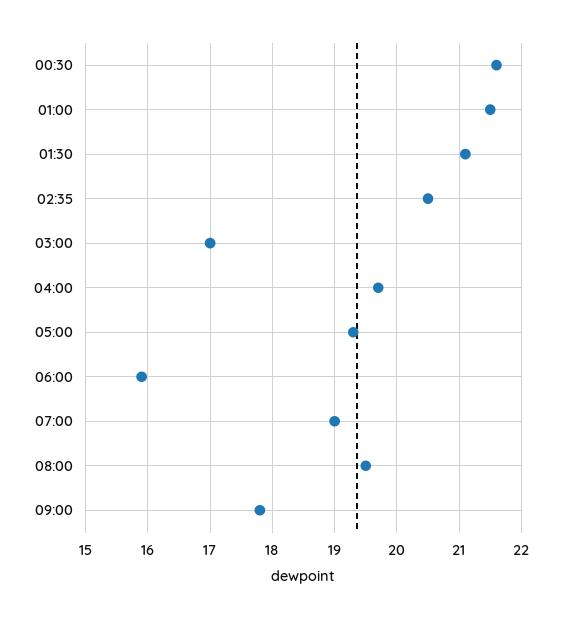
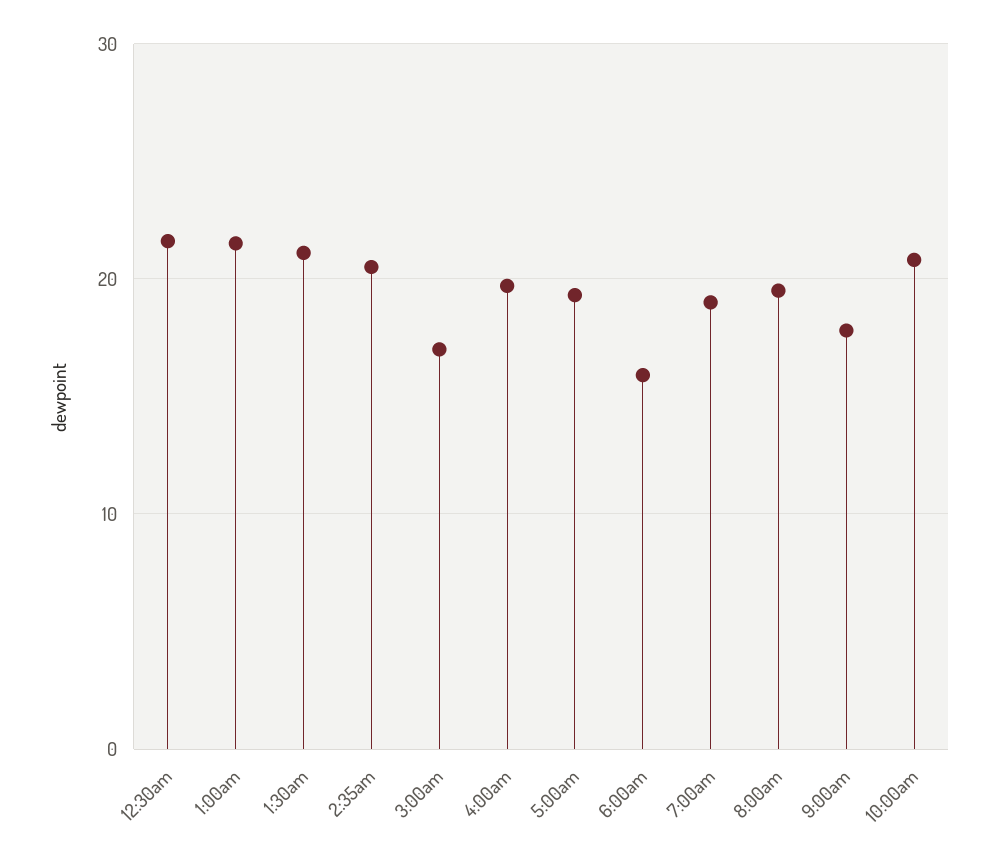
10:00am: none -> 21

